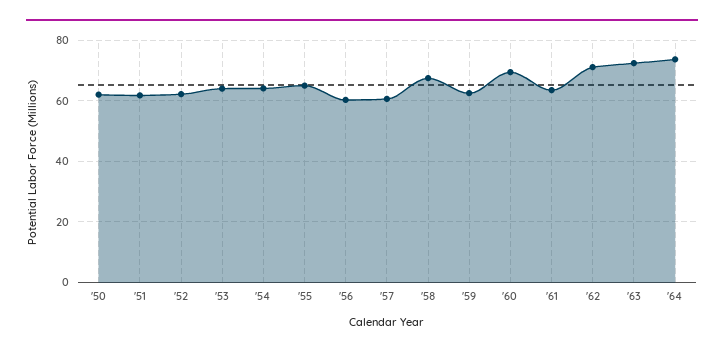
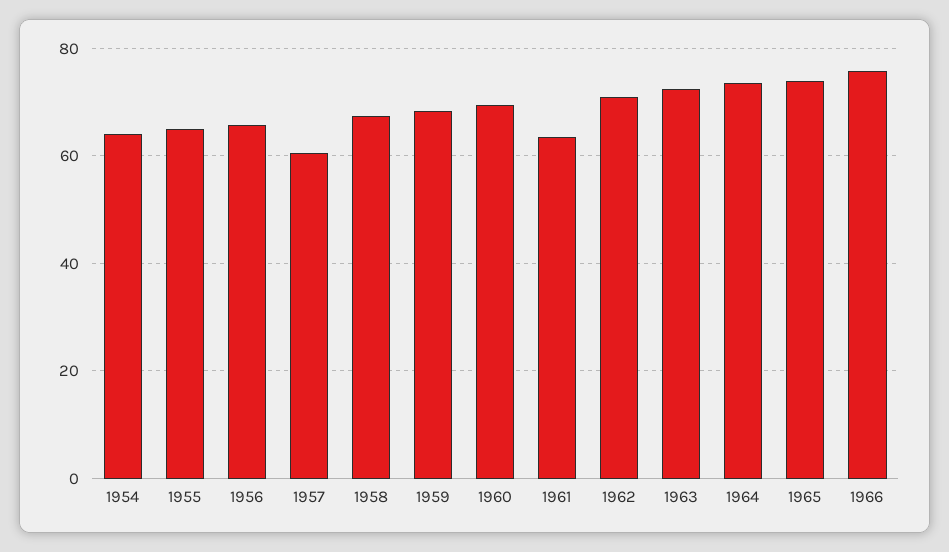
'50: 62 -> none
'51: 62 -> none
'52: 62 -> none
'53: 64 -> none
'56: 60 -> 66
'59: 62 -> 68
1965: none -> 74
1966: none -> 76

